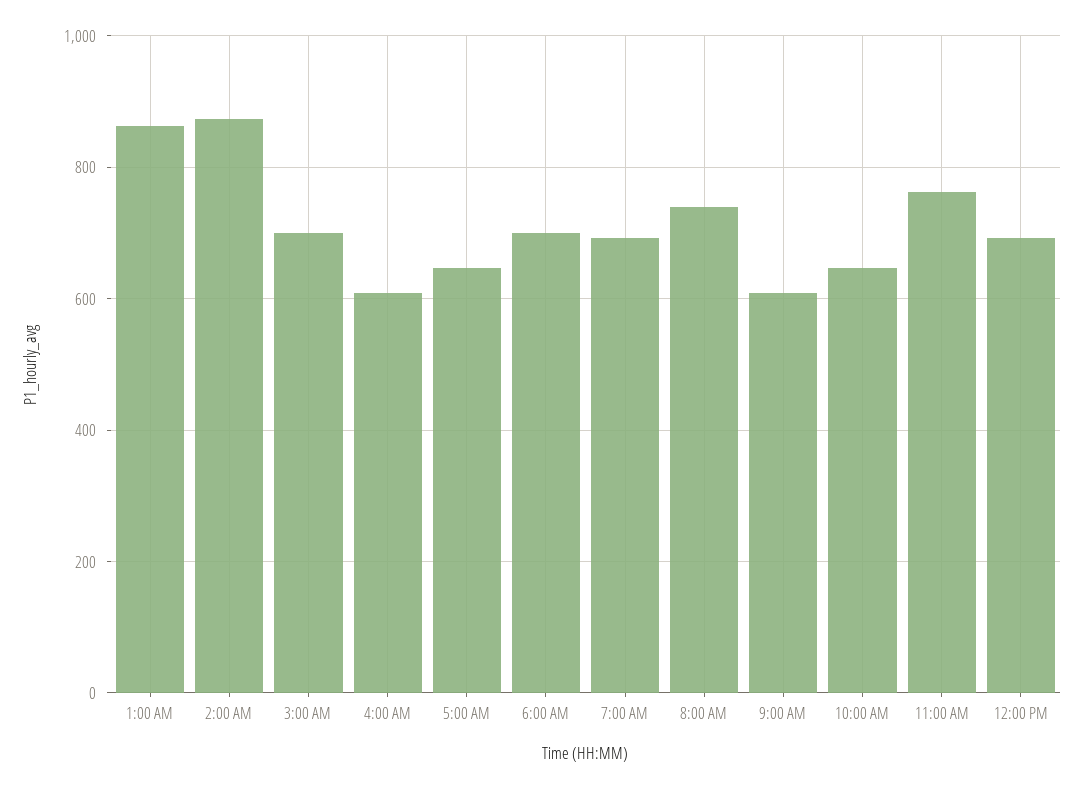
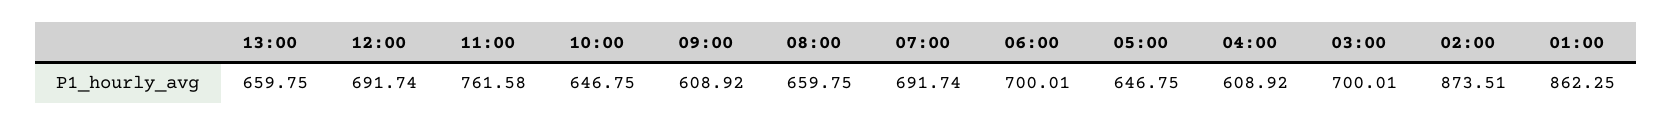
8:00 AM: 740 -> 659.75
13:00: none -> 659.75

